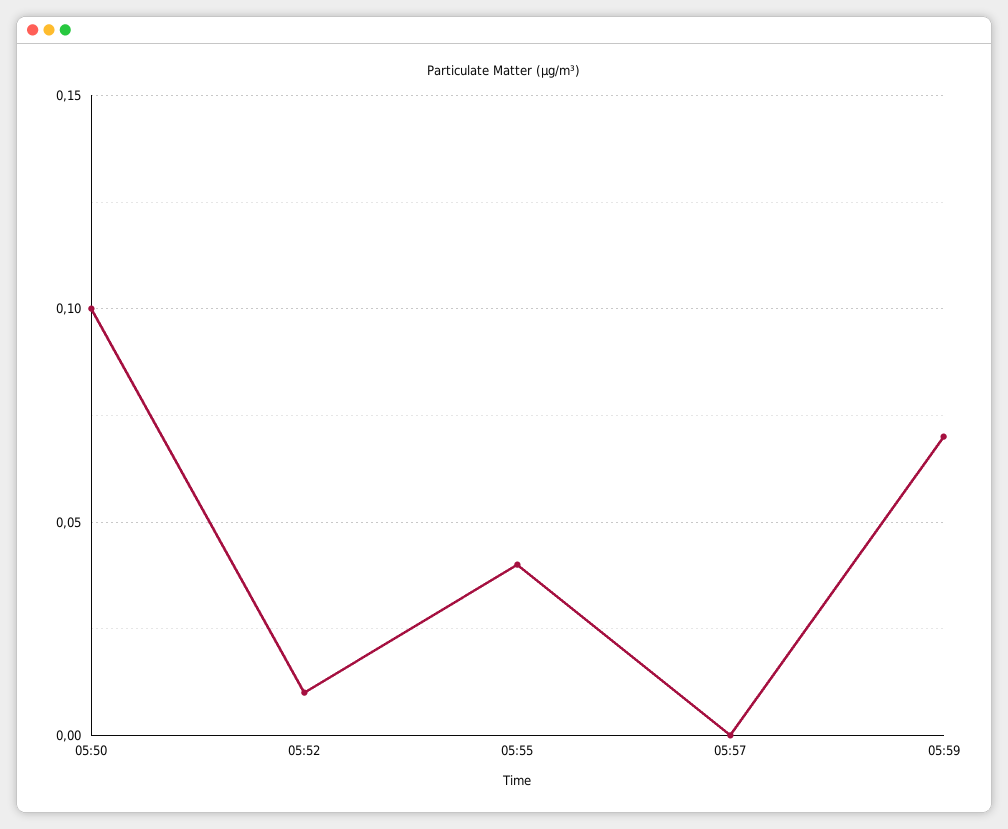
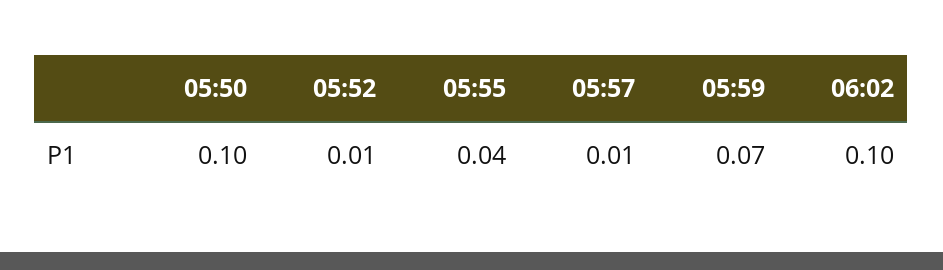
05:57: 0 -> 0.01
06:02: none -> 0.1

